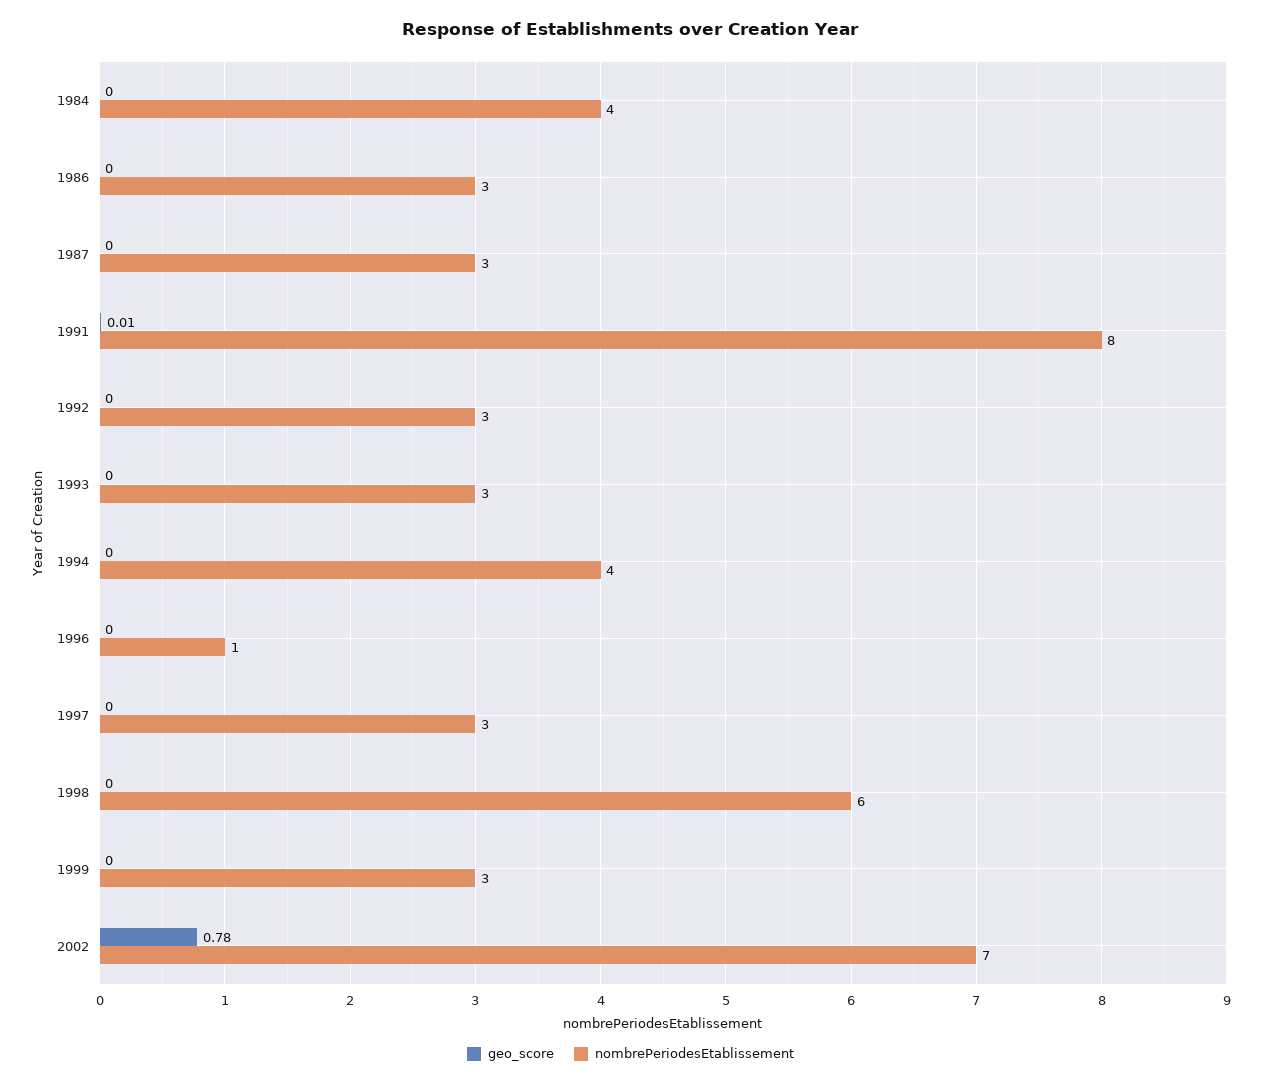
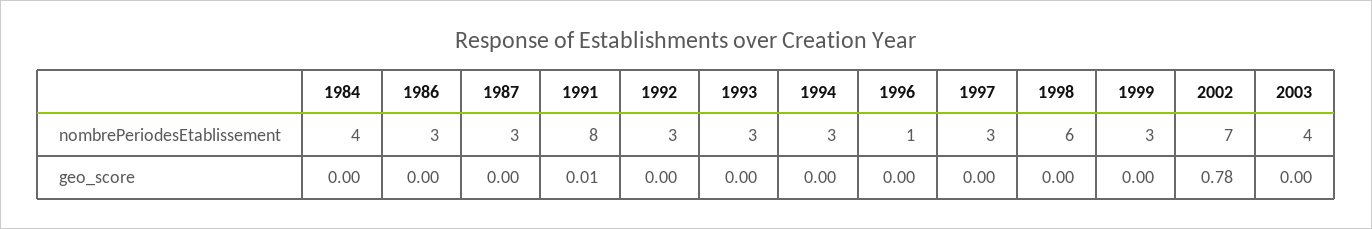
nombrePeriodesEtablissement, 1994: 4 -> 3
nombrePeriodesEtablissement, 2003: none -> 4
geo_score, 2003: none -> 0

